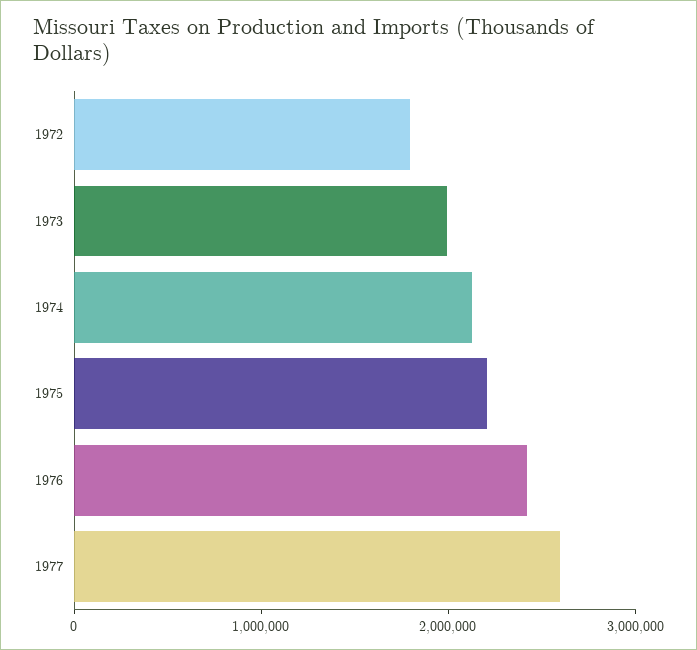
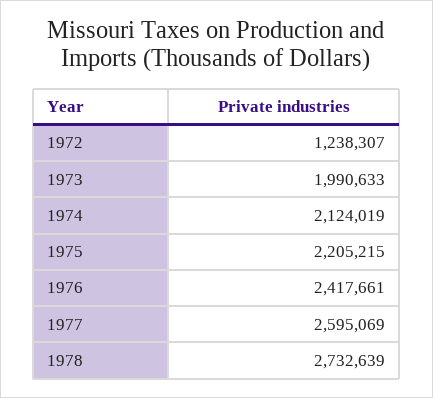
1972: 1800000 -> 1238307
1978: none -> 2732639

